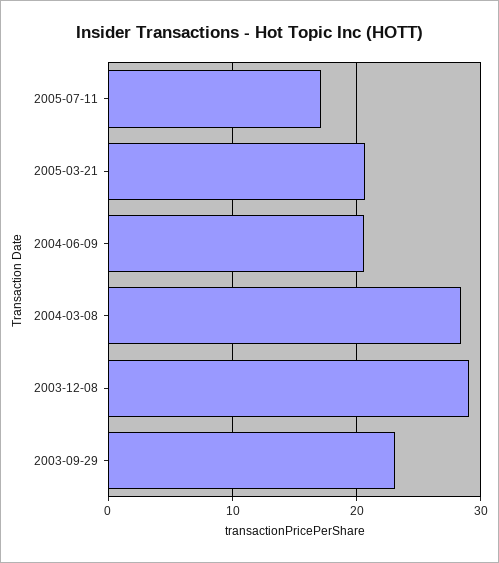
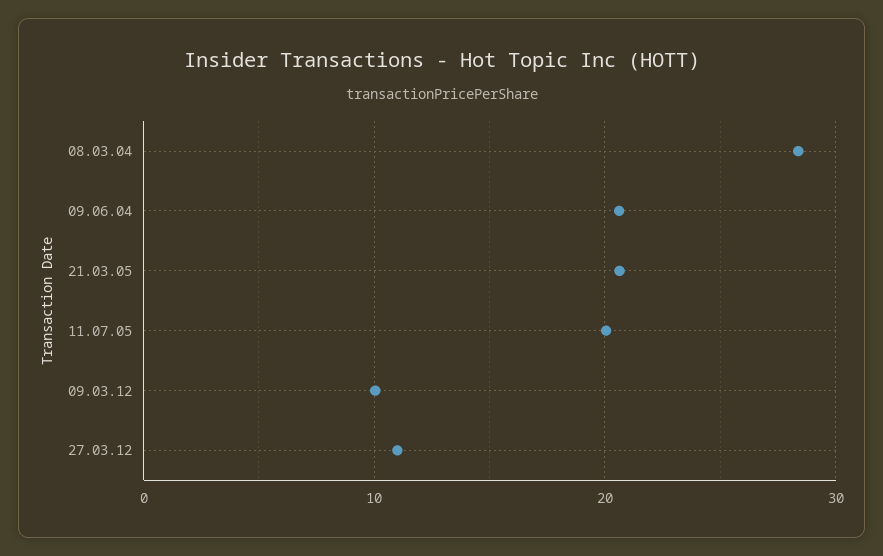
2005-07-11: 17 -> 20
2003-12-08: 29 -> none
2003-09-29: 23 -> none
09.03.12: none -> 10
27.03.12: none -> 11

